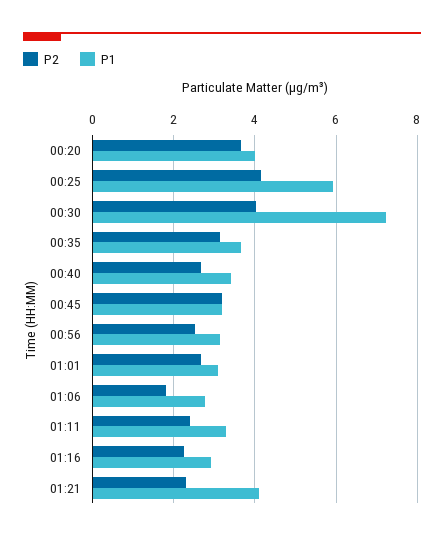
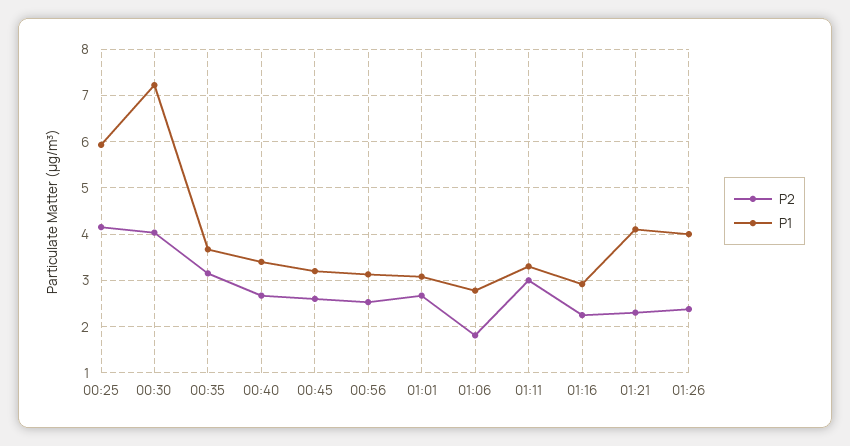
P2, 00:20: 3.6 -> none
P1, 00:20: 4 -> none
P2, 00:45: 3.2 -> 2.6
P2, 01:11: 2.4 -> 3
P2, 01:26: none -> 2.4
P1, 01:26: none -> 4

